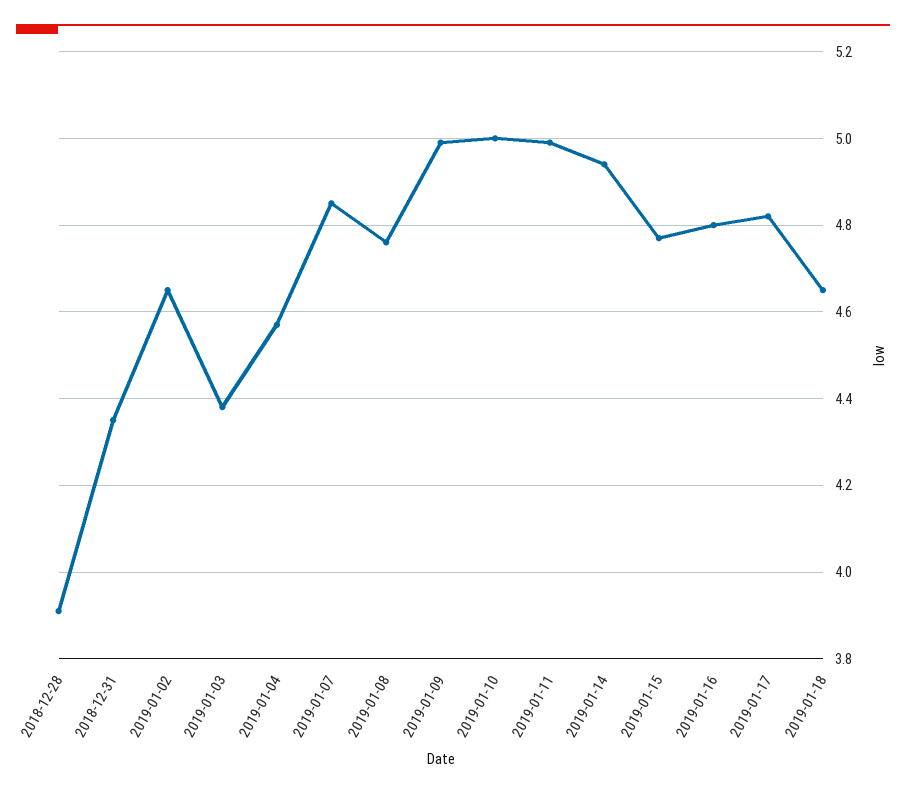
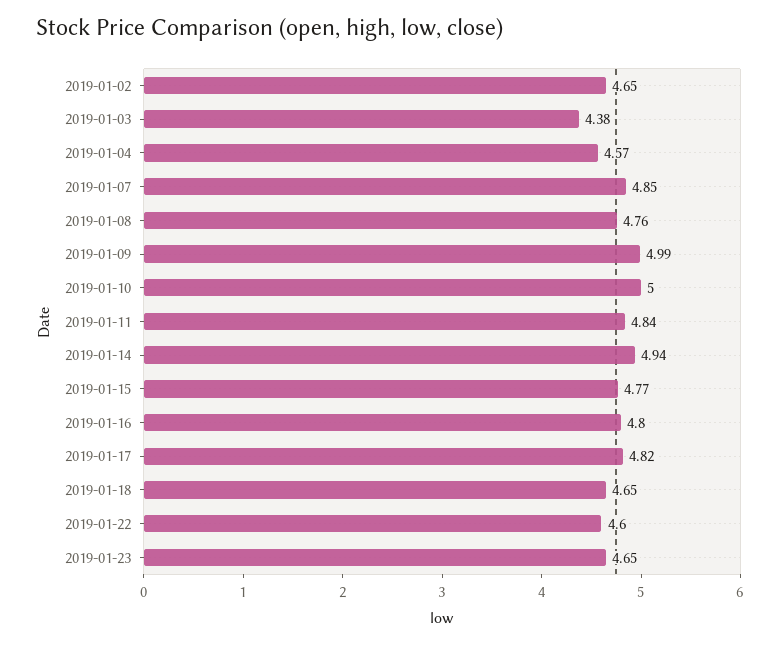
2018-12-28: 3.9 -> none
2018-12-31: 4.35 -> none
2019-01-11: 5 -> 4.84
2019-01-22: none -> 4.6
2019-01-23: none -> 4.65

